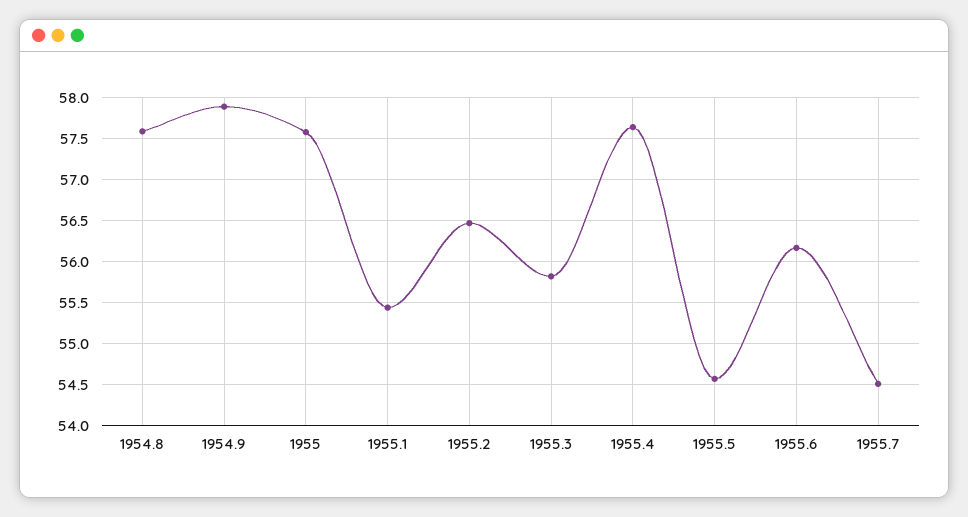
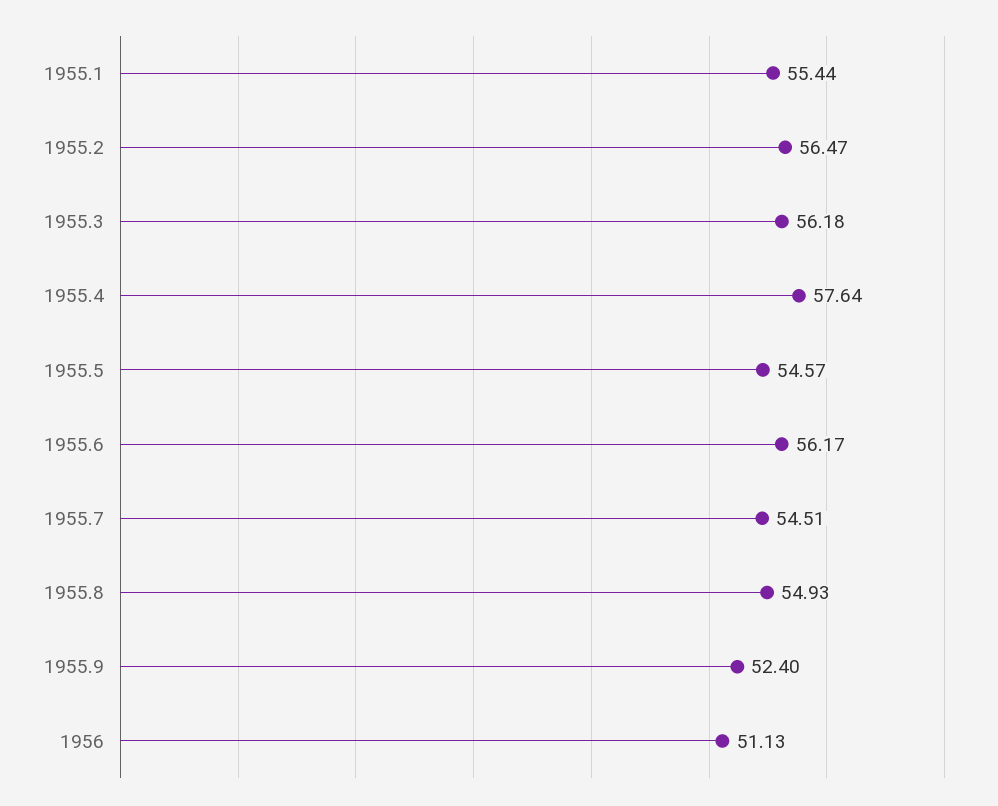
1954.8: 57.6 -> none
1954.9: 57.9 -> none
1955: 57.6 -> none
1955.3: 55.8 -> 56.18
1955.8: none -> 54.93
1955.9: none -> 52.4
1956: none -> 51.13

